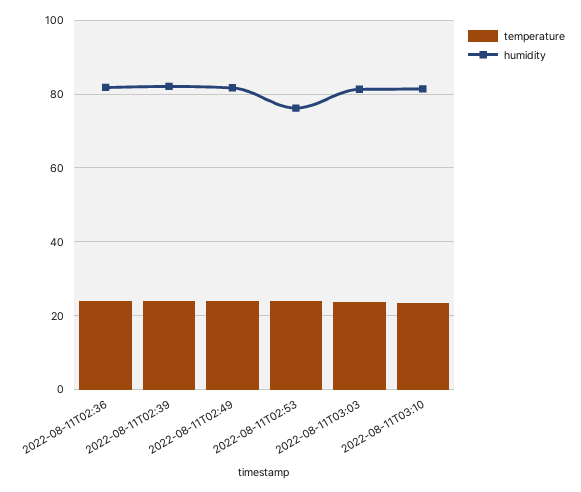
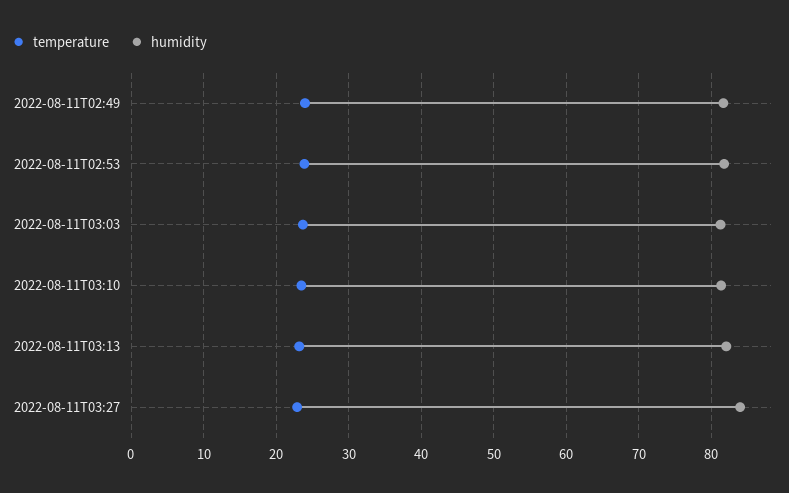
temperature, 2022-08-11T02:36: 24 -> none
humidity, 2022-08-11T02:36: 82 -> none
temperature, 2022-08-11T02:39: 24 -> none
humidity, 2022-08-11T02:39: 82 -> none
humidity, 2022-08-11T02:53: 76 -> 82
temperature, 2022-08-11T03:13: none -> 23
humidity, 2022-08-11T03:13: none -> 82
temperature, 2022-08-11T03:27: none -> 23
humidity, 2022-08-11T03:27: none -> 84

